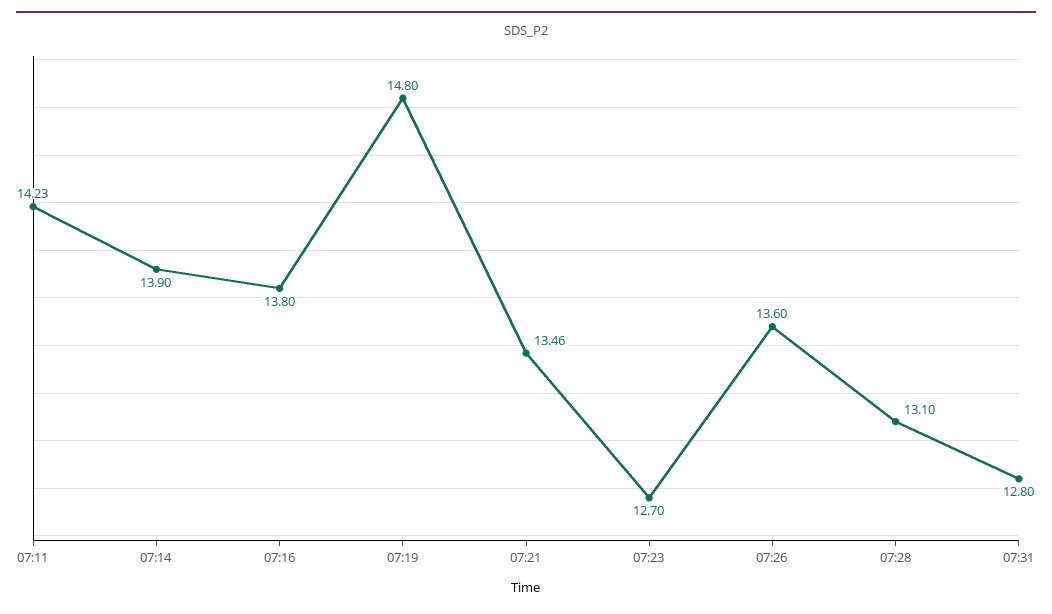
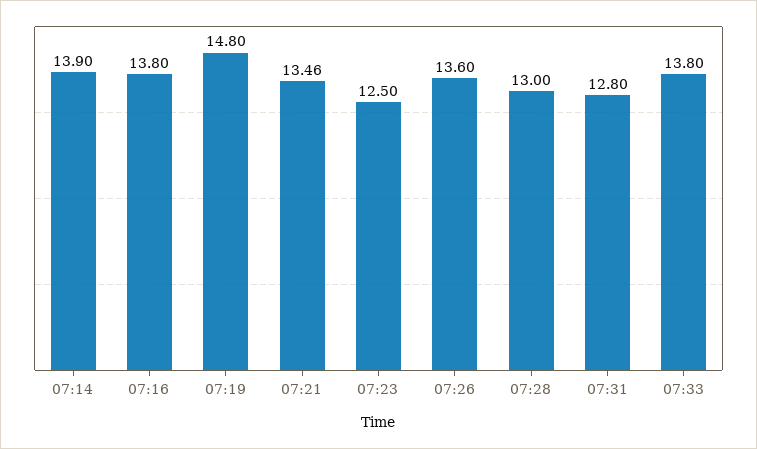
07:11: 14.23 -> none
07:23: 12.7 -> 12.5
07:28: 13.1 -> 13
07:33: none -> 13.8

